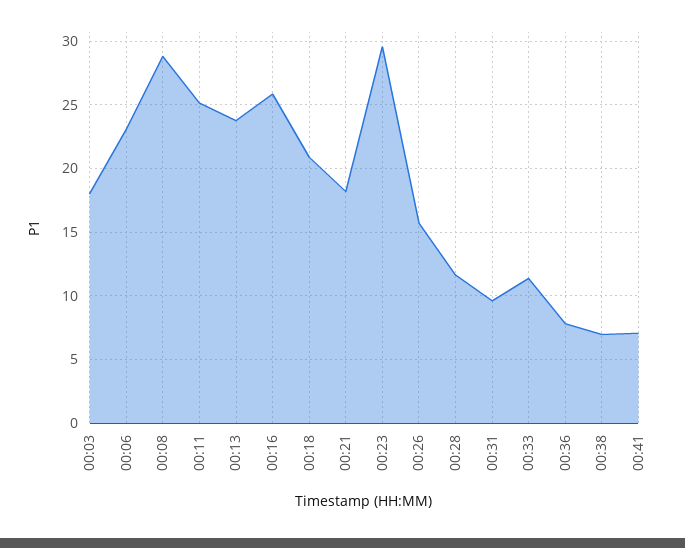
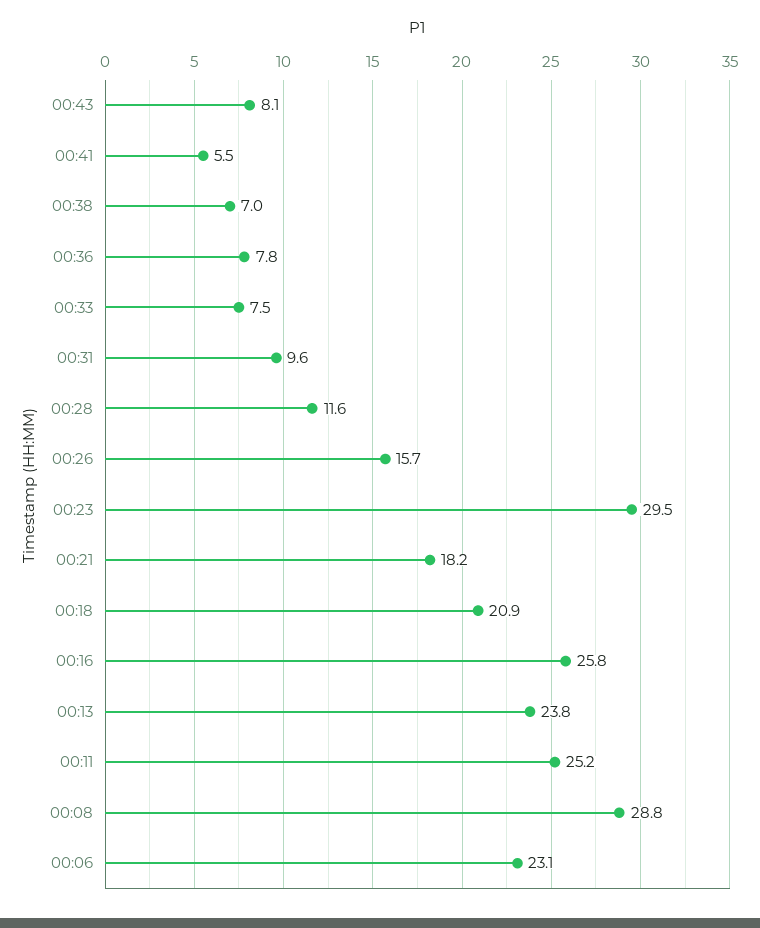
00:03: 18 -> none
00:33: 11.5 -> 7.5
00:41: 7 -> 5.5
00:43: none -> 8.1

